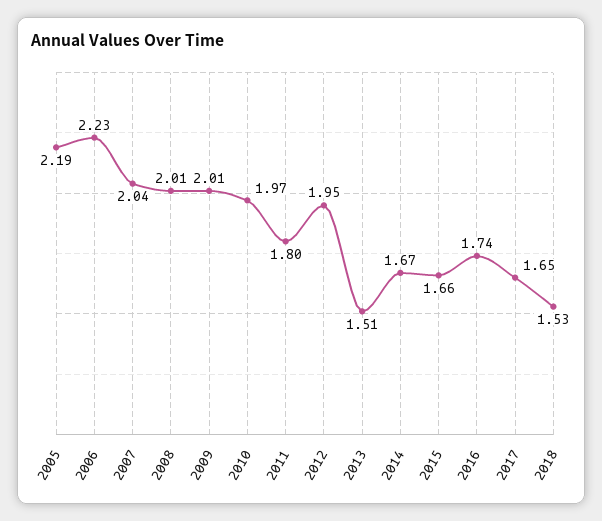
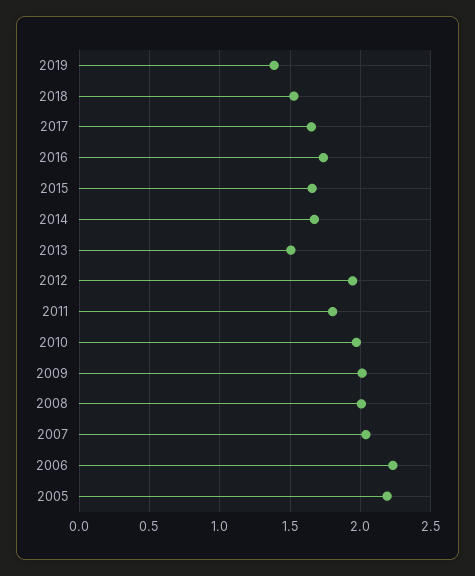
2019: none -> 1.4

